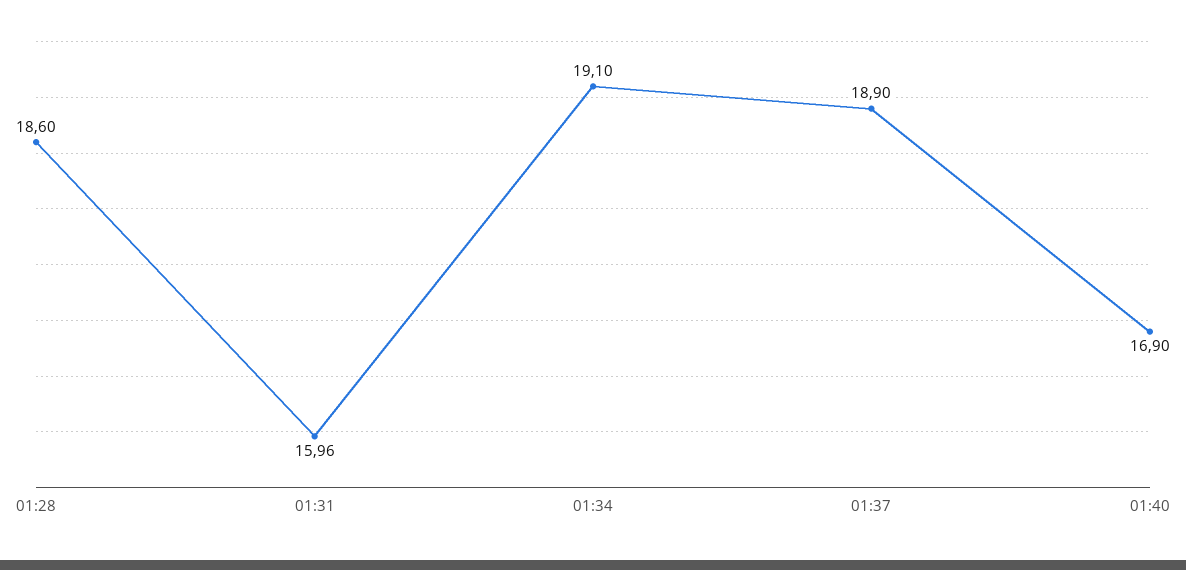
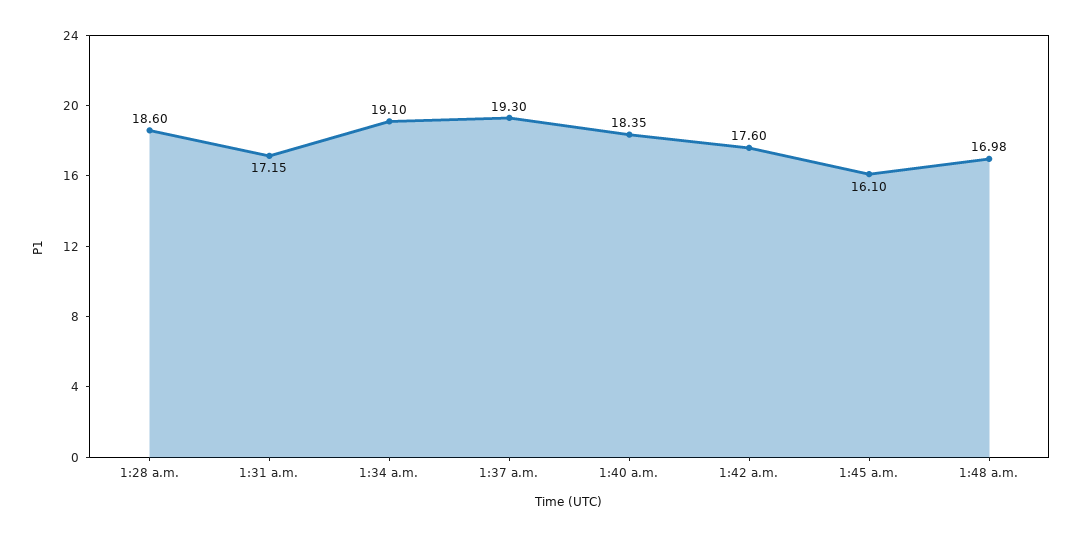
01:31: 15.96 -> 17.15
01:37: 18.9 -> 19.3
01:40: 16.9 -> 18.35
1:42 a.m.: none -> 17.6
1:45 a.m.: none -> 16.1
1:48 a.m.: none -> 16.98

